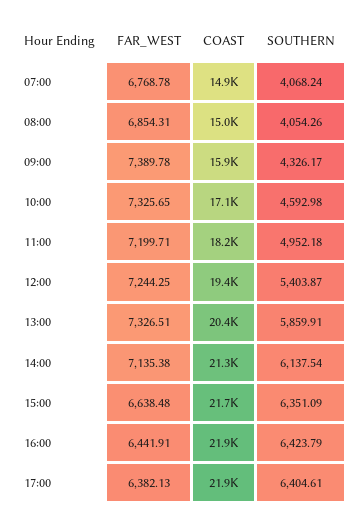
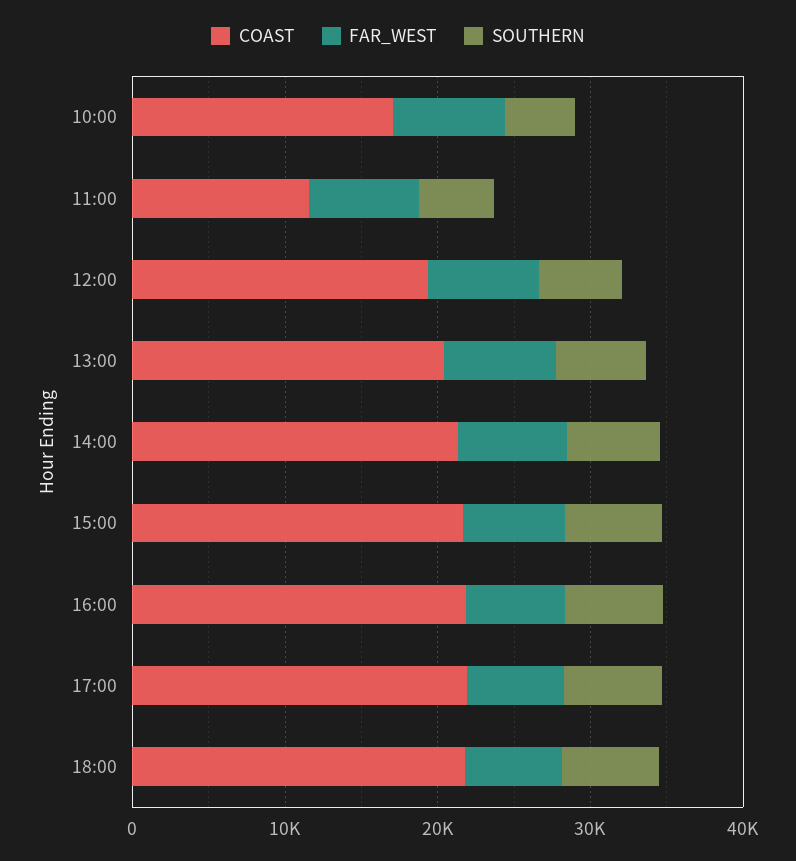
FAR_WEST, 07:00: 6768.78 -> none
COAST, 07:00: 14900 -> none
SOUTHERN, 07:00: 4068.24 -> none
FAR_WEST, 08:00: 6854.31 -> none
COAST, 08:00: 15000 -> none
SOUTHERN, 08:00: 4054.26 -> none
FAR_WEST, 09:00: 7389.78 -> none
COAST, 09:00: 15900 -> none
SOUTHERN, 09:00: 4326.17 -> none
COAST, 11:00: 18200 -> 12000
COAST, 18:00: none -> 22000
FAR_WEST, 18:00: none -> 6000
SOUTHERN, 18:00: none -> 6000

